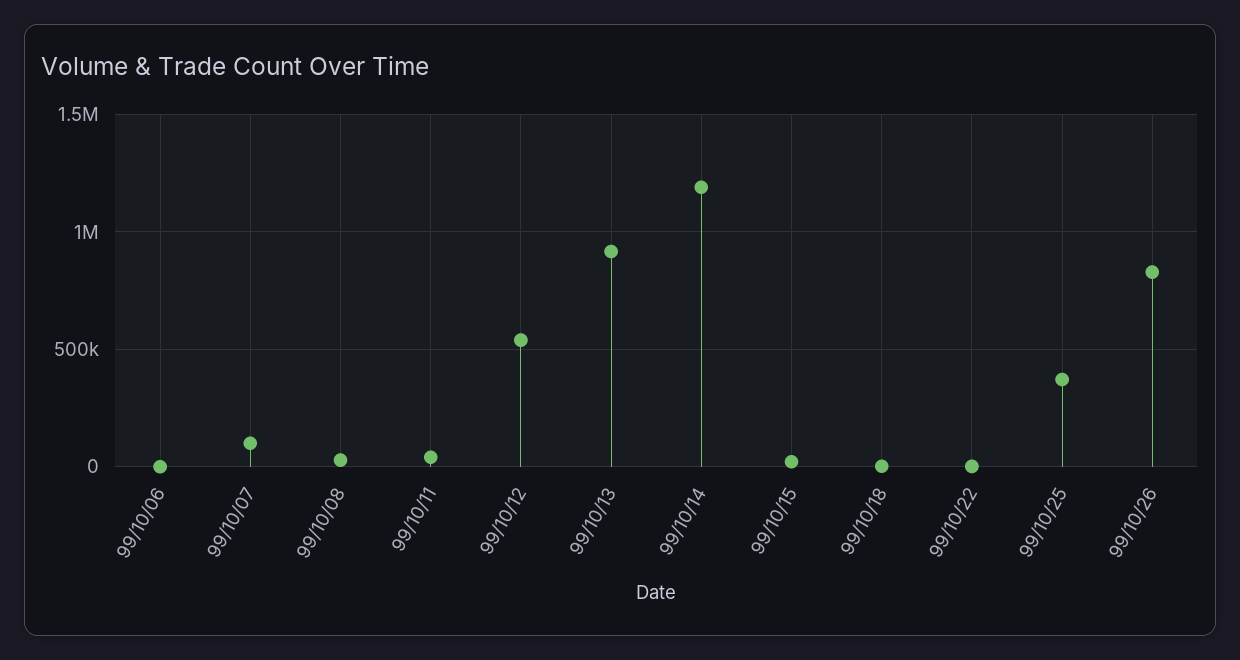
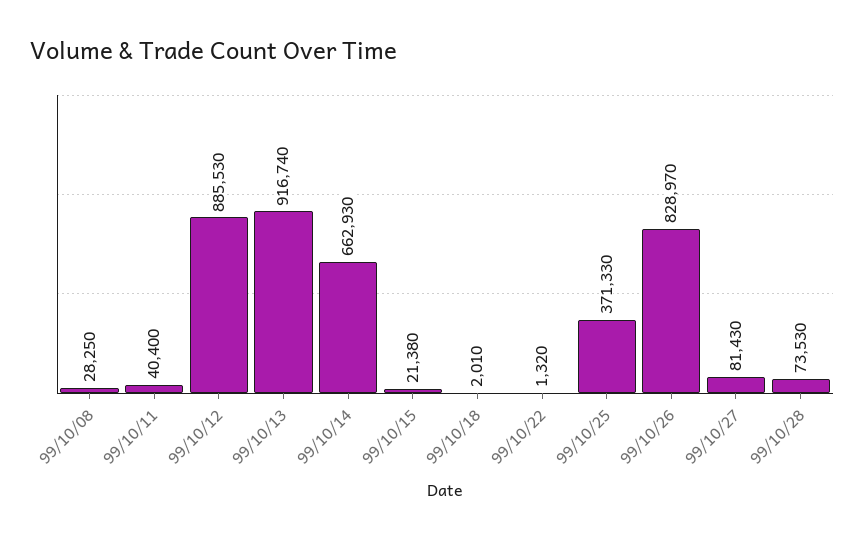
99/10/06: 0 -> none
99/10/07: 100000 -> none
99/10/12: 550000 -> 885530
99/10/14: 1200000 -> 662930
99/10/27: none -> 81430
99/10/28: none -> 73530

